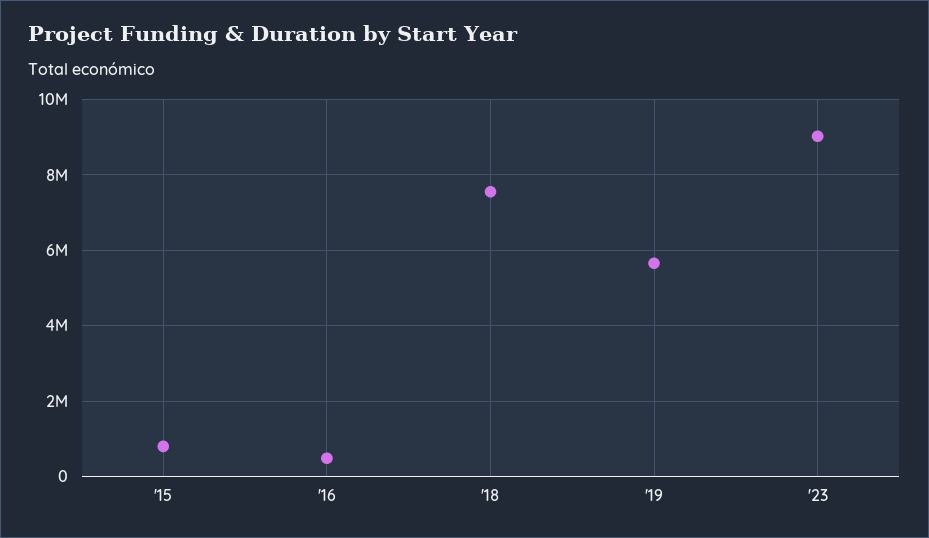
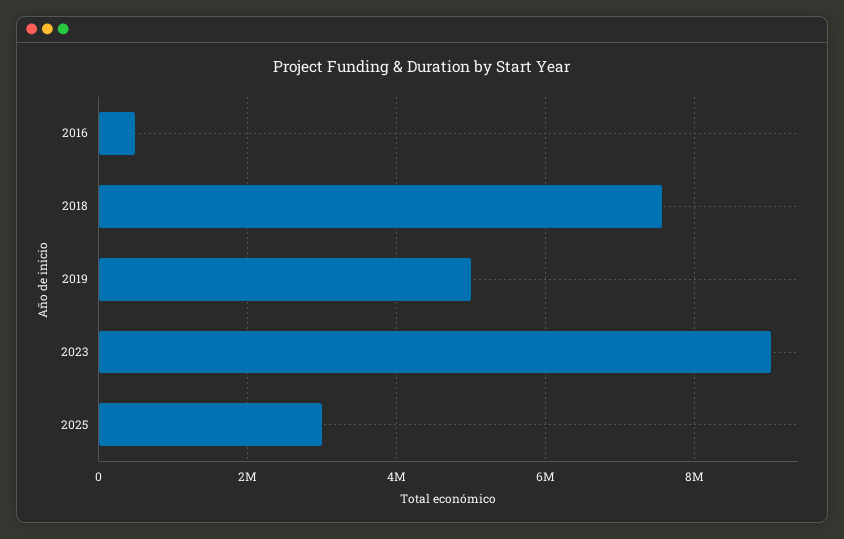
'15: 800000 -> none
'19: 5600000 -> 5000000
2025: none -> 3000000

